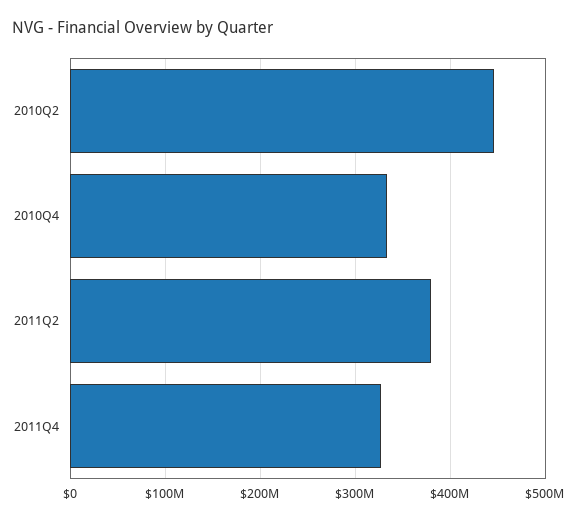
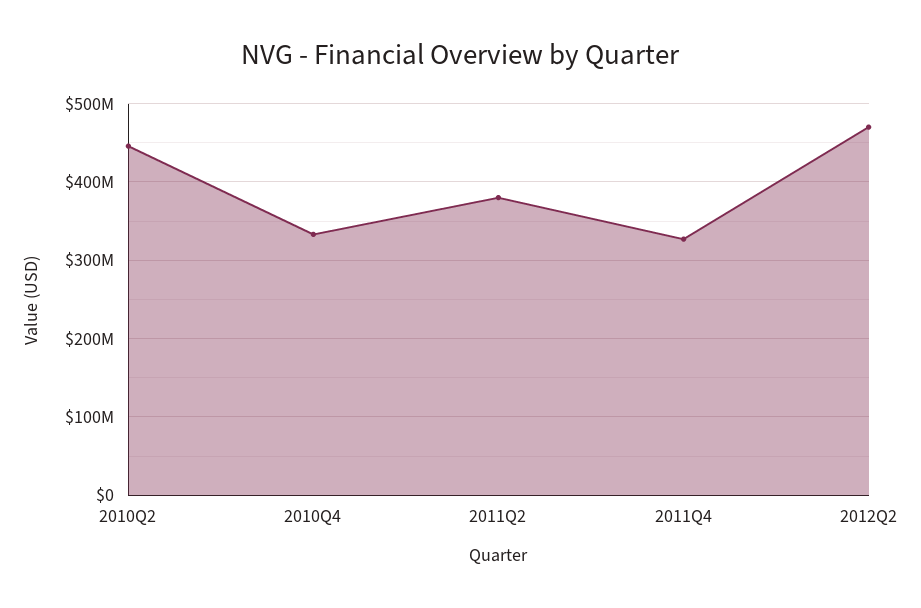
2012Q2: none -> 470000000

